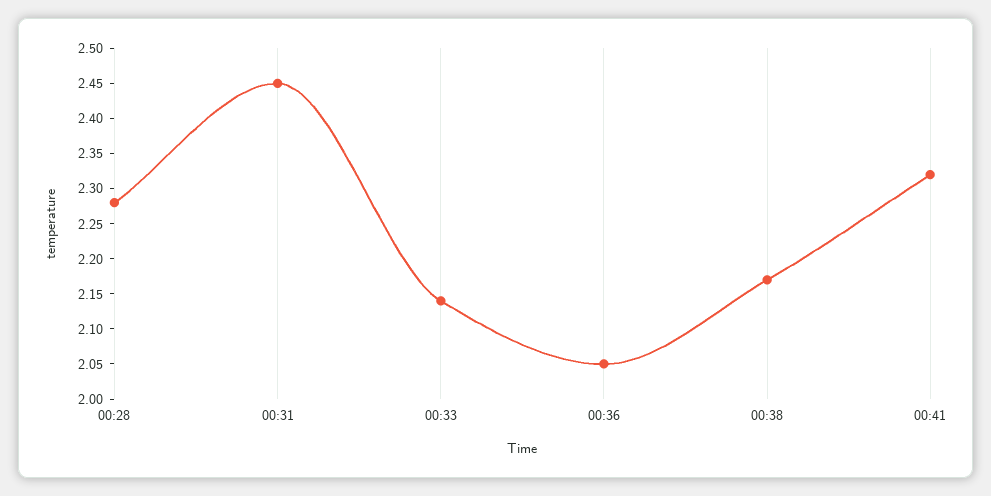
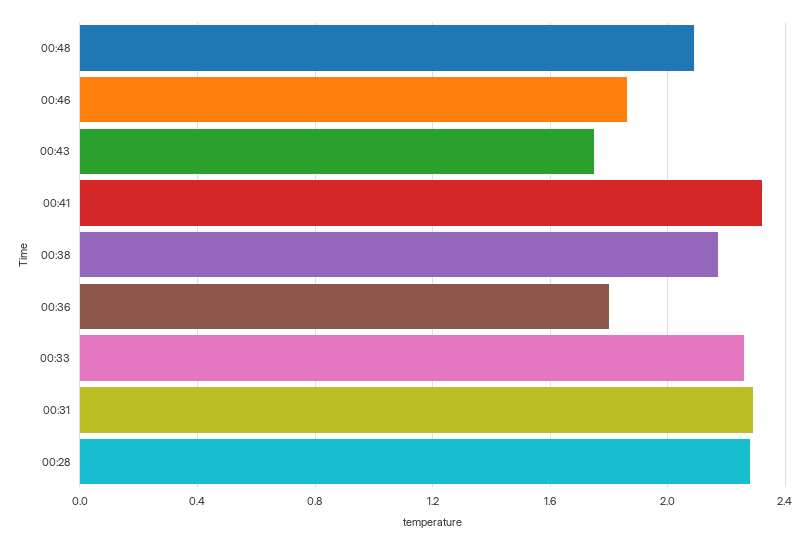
00:31: 2.45 -> 2.3
00:33: 2.15 -> 2.25
00:36: 2.05 -> 1.8
00:48: none -> 2.1
00:46: none -> 1.85
00:43: none -> 1.75

